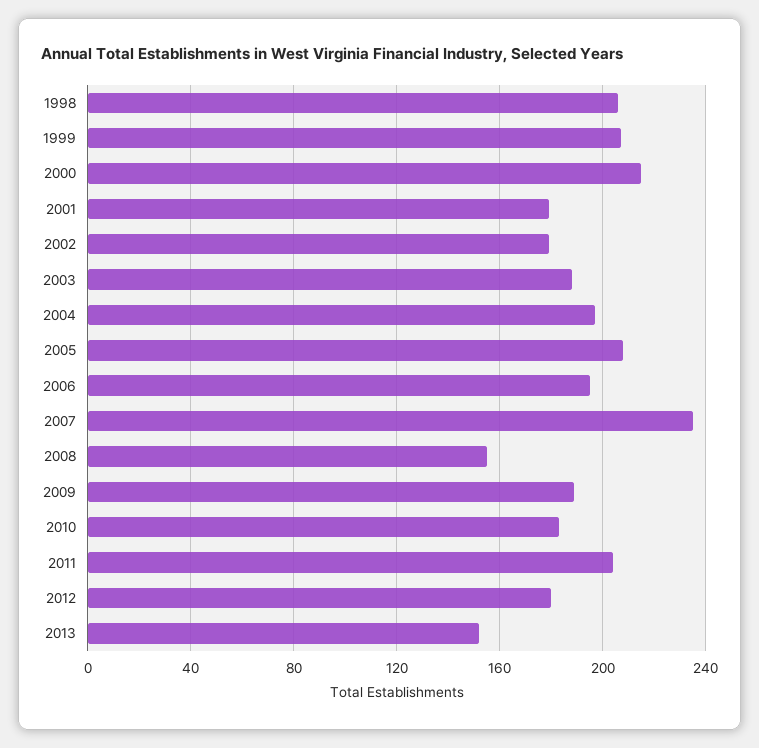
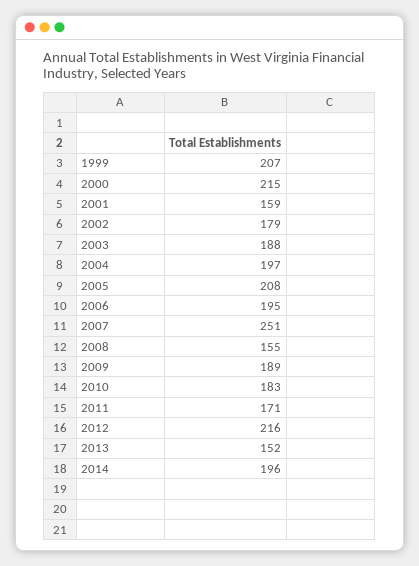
1998: 205 -> none
2001: 180 -> 159
2007: 235 -> 251
2011: 205 -> 171
2012: 180 -> 216
2014: none -> 196

